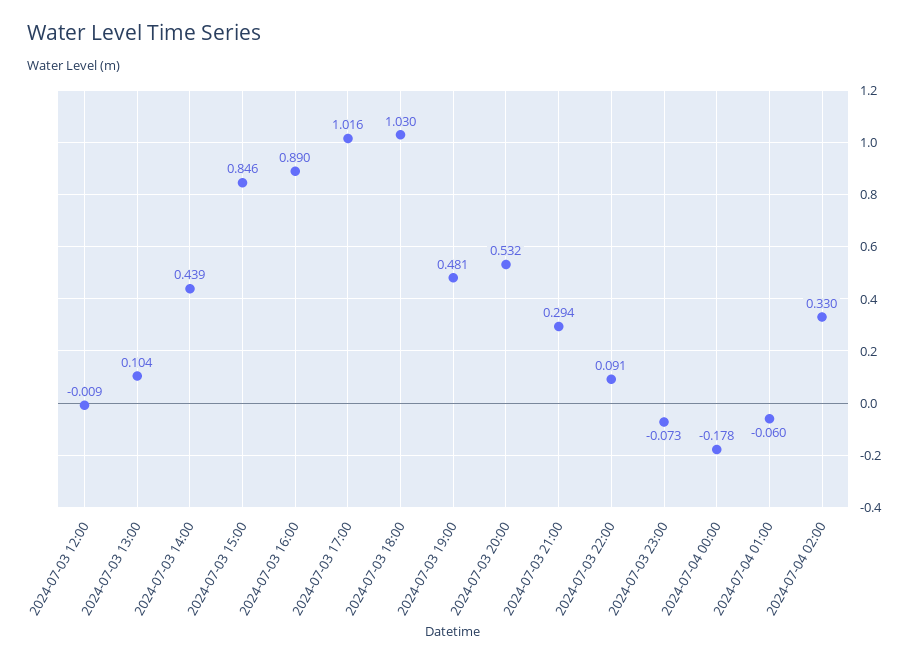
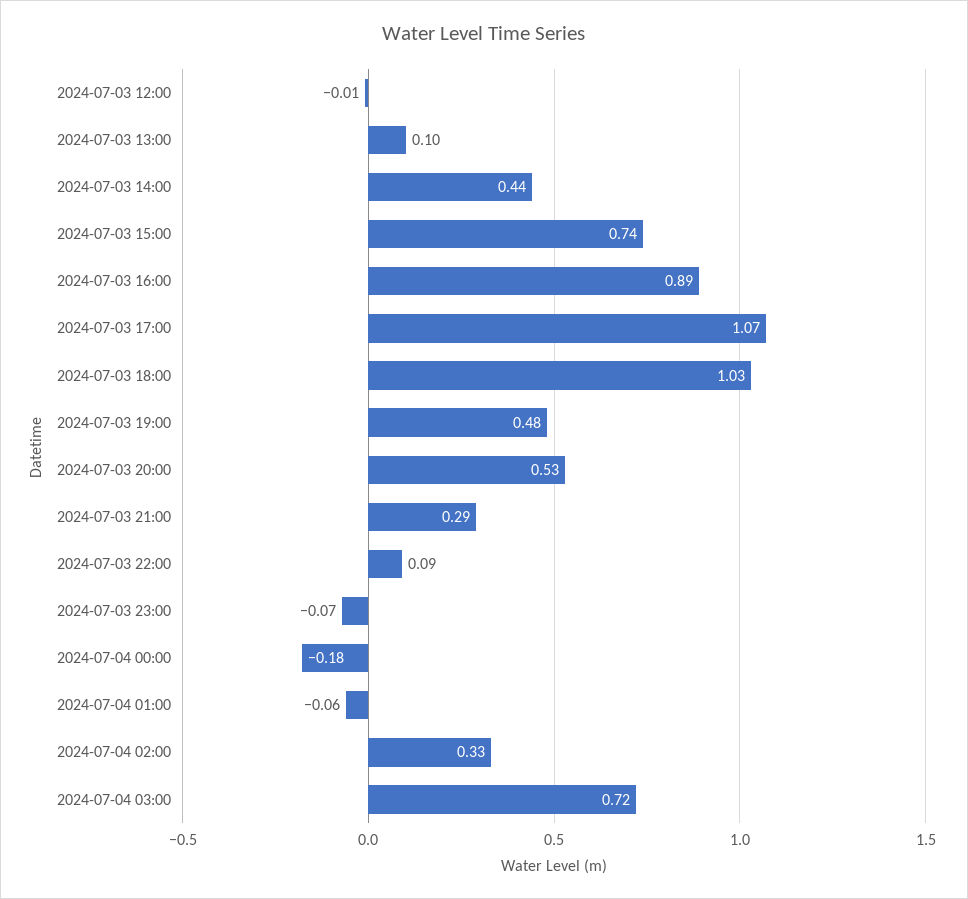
2024-07-03 15:00: 0.846 -> 0.74
2024-07-03 17:00: 1.016 -> 1.07
2024-07-04 03:00: none -> 0.72

